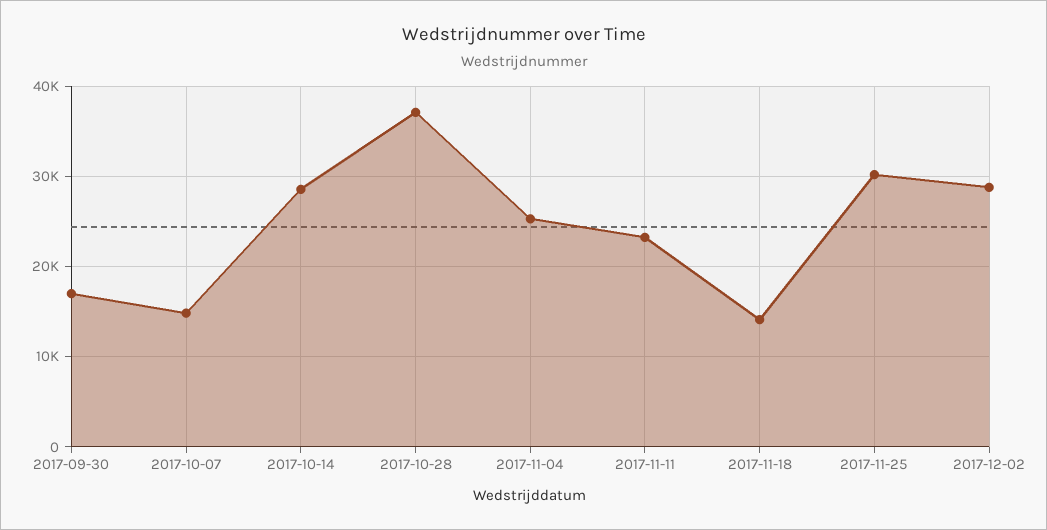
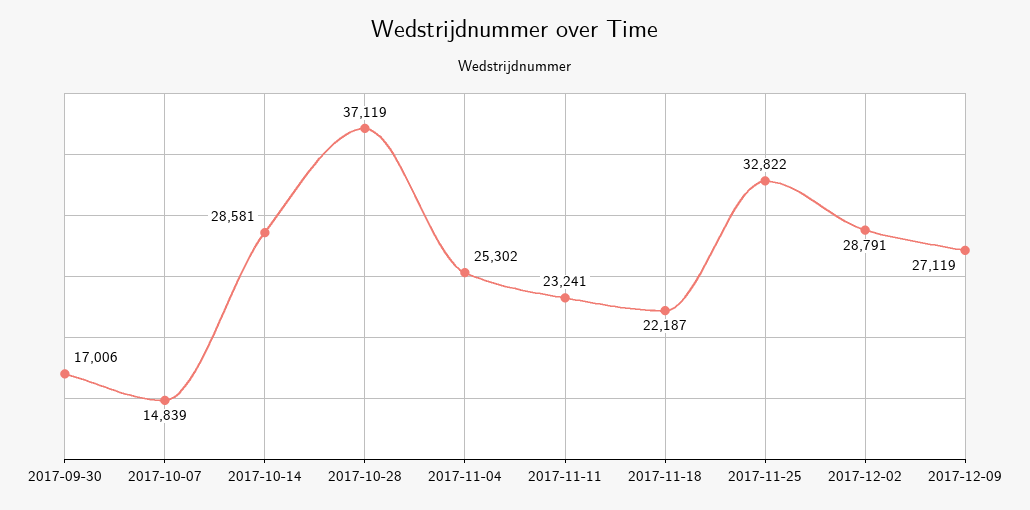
2017-11-18: 14000 -> 22187
2017-11-25: 30000 -> 32822
2017-12-09: none -> 27119

